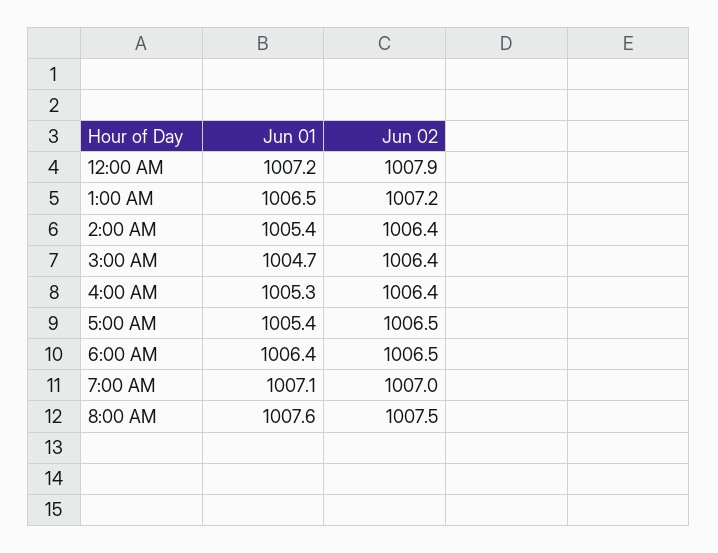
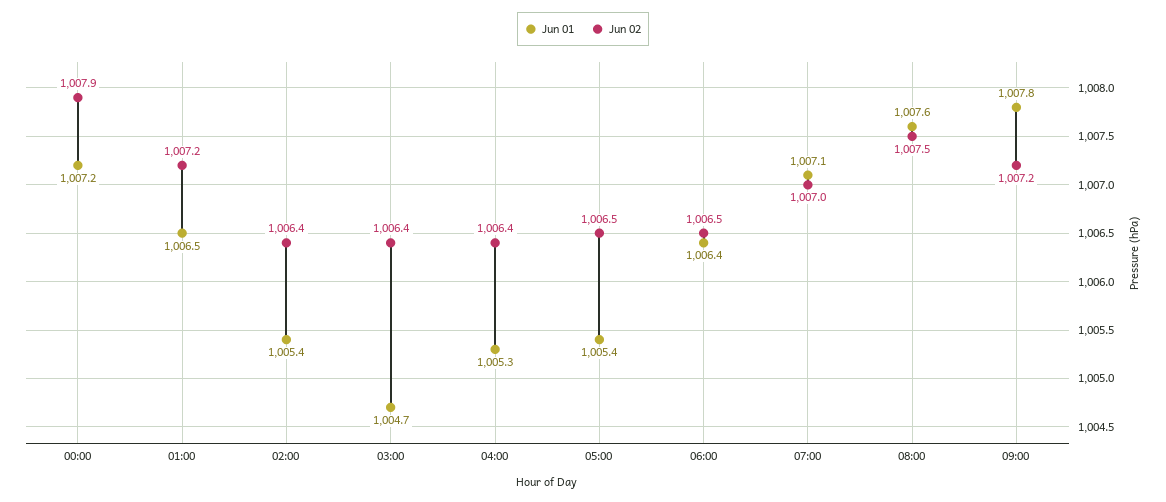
Jun 01, 09:00: none -> 1007.8
Jun 02, 09:00: none -> 1007.2

